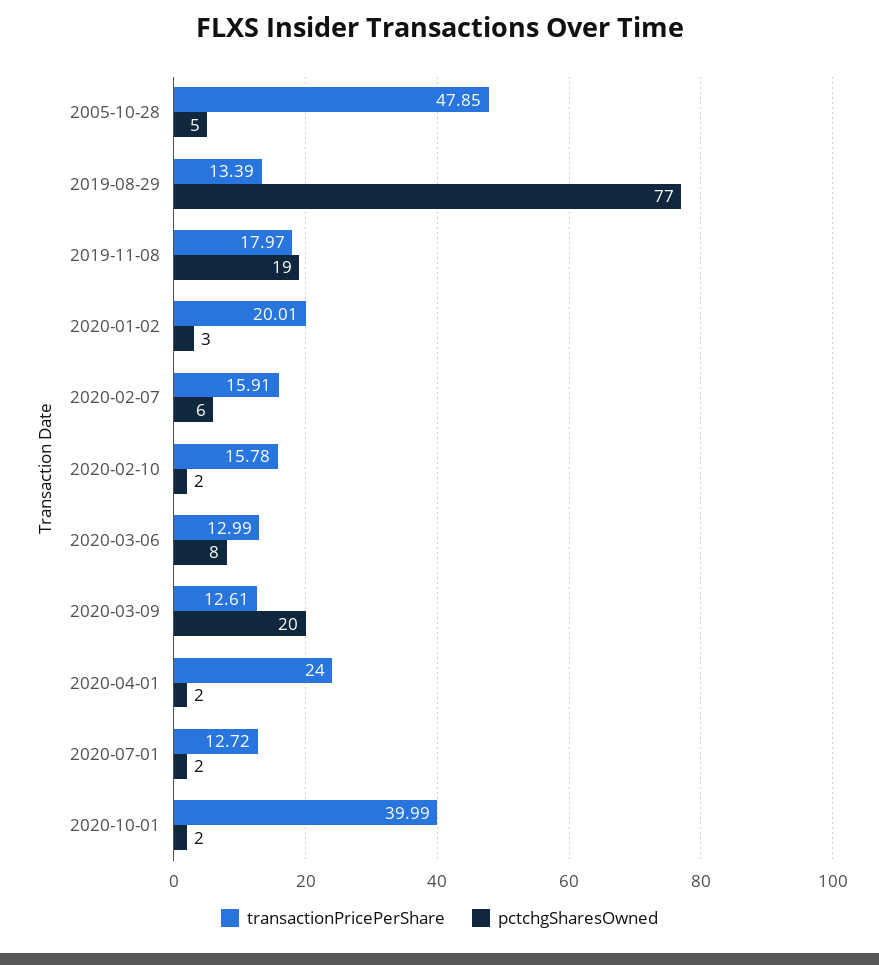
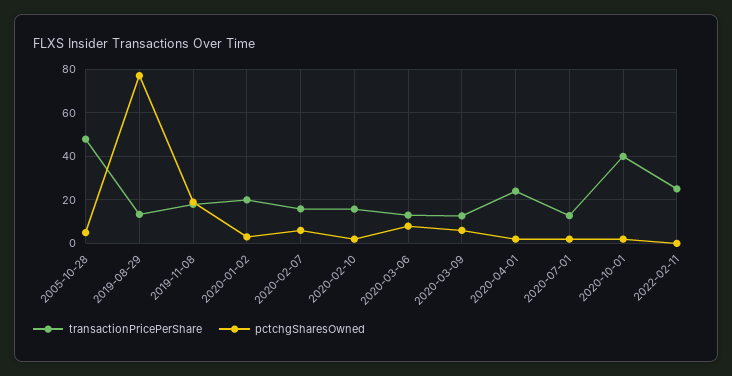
pctchgSharesOwned, 2020-03-09: 20 -> 5
transactionPricePerShare, 2022-02-11: none -> 25
pctchgSharesOwned, 2022-02-11: none -> 0

